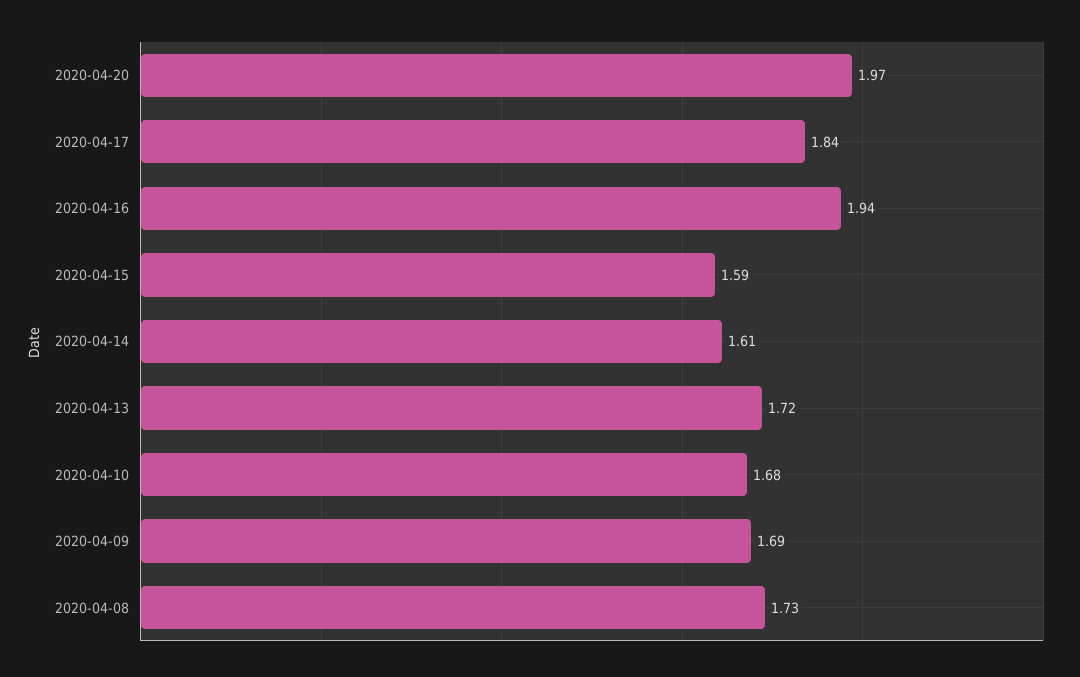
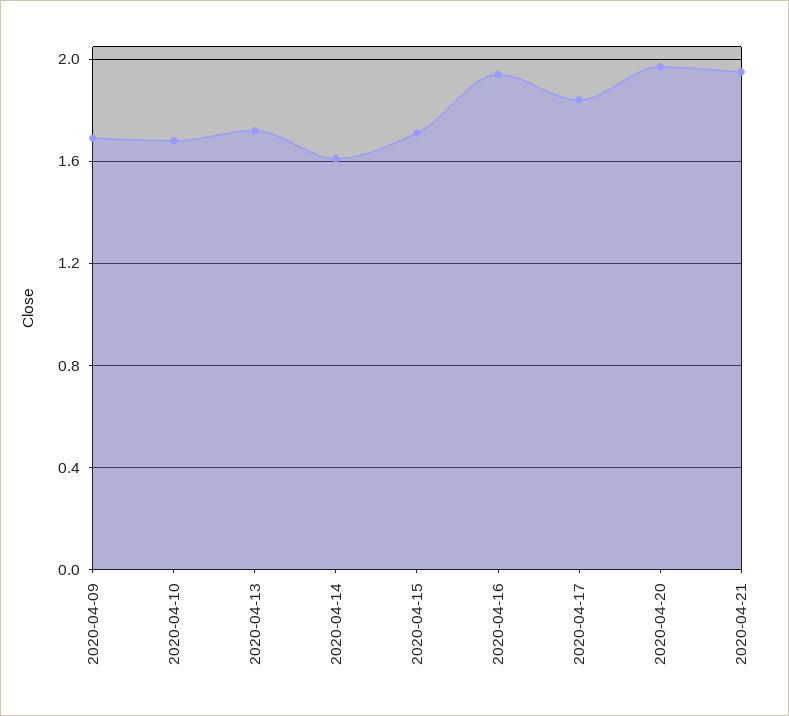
2020-04-15: 1.59 -> 1.7
2020-04-08: 1.73 -> none
2020-04-21: none -> 1.95

